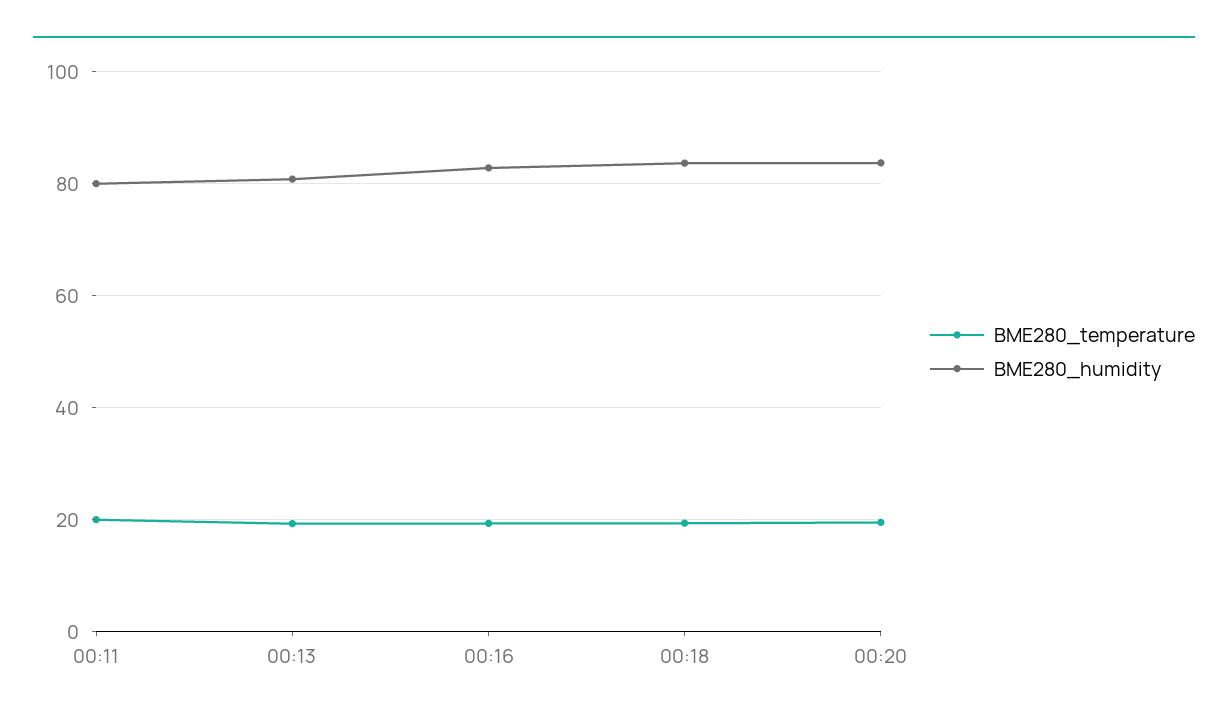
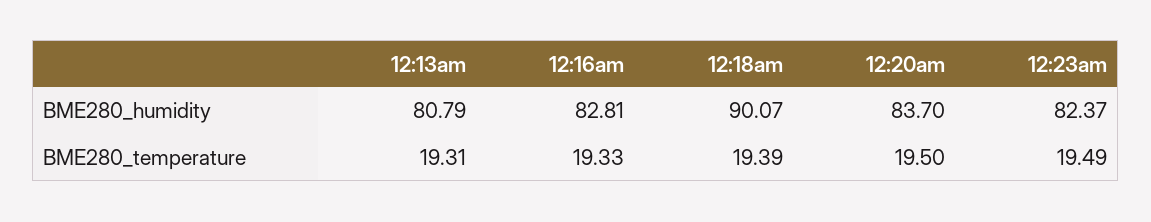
BME280_temperature, 00:11: 20 -> none
BME280_humidity, 00:11: 80 -> none
BME280_humidity, 00:18: 84 -> 90.07
BME280_humidity, 12:23am: none -> 82.37
BME280_temperature, 12:23am: none -> 19.49

